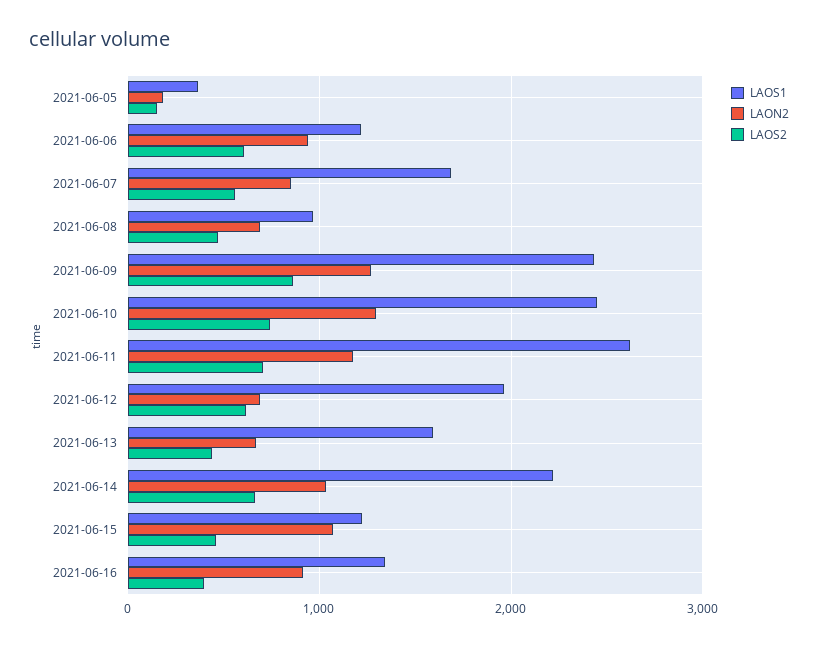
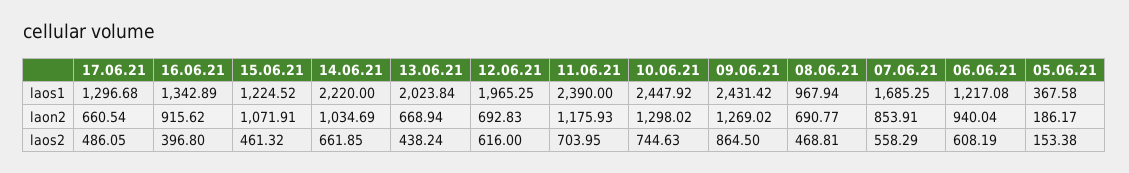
LAOS1, 2021-06-11: 2600 -> 2390
LAOS1, 2021-06-13: 1600 -> 2023.84
LAOS1, 17.06.21: none -> 1296.68
LAON2, 17.06.21: none -> 660.54
LAOS2, 17.06.21: none -> 486.05

